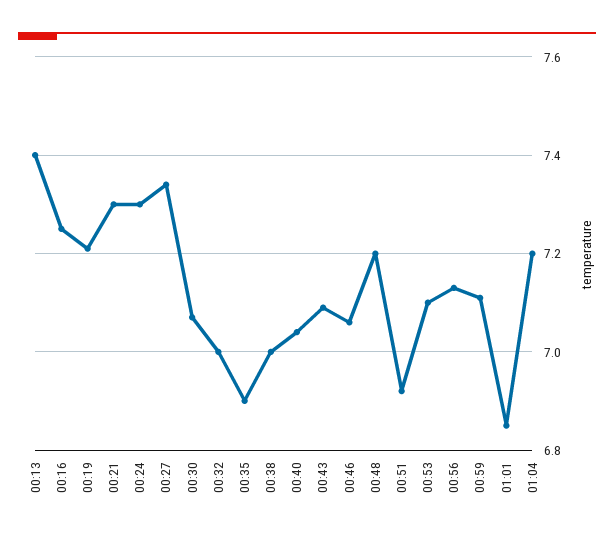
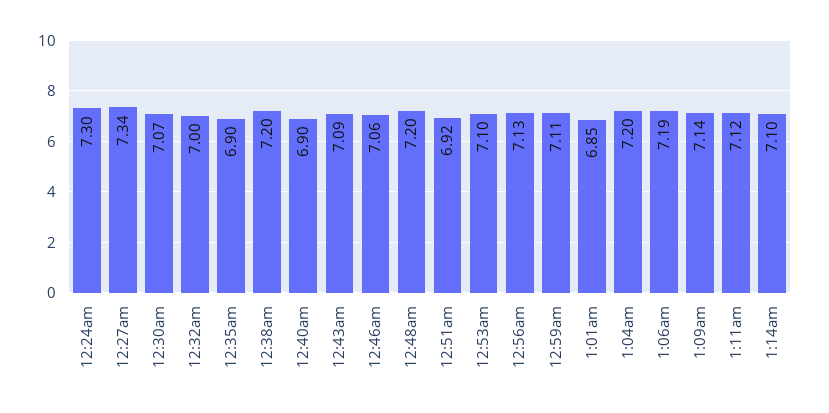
00:13: 7.4 -> none
00:16: 7.25 -> none
00:19: 7.2 -> none
00:21: 7.3 -> none
00:38: 7 -> 7.2
00:40: 7.05 -> 6.9
1:06am: none -> 7.19
1:09am: none -> 7.14
1:11am: none -> 7.12
1:14am: none -> 7.1

